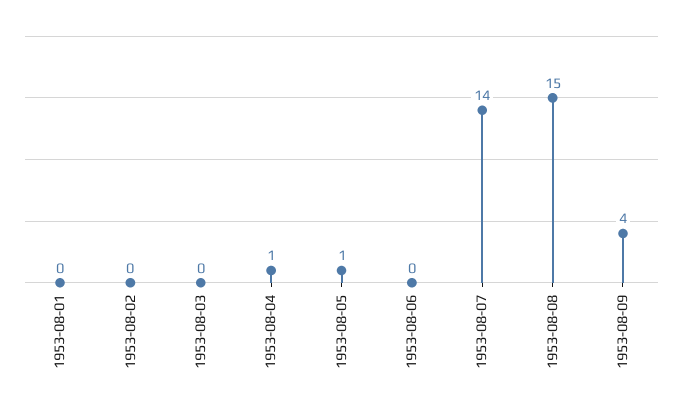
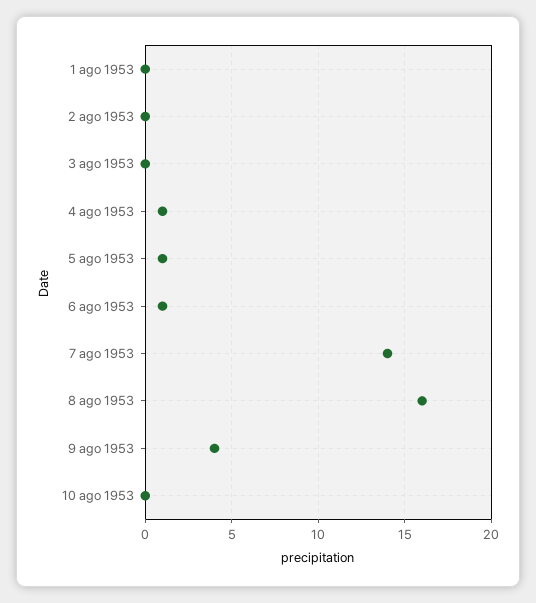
1953-08-06: 0 -> 1
1953-08-08: 15 -> 16
10 ago 1953: none -> 0

